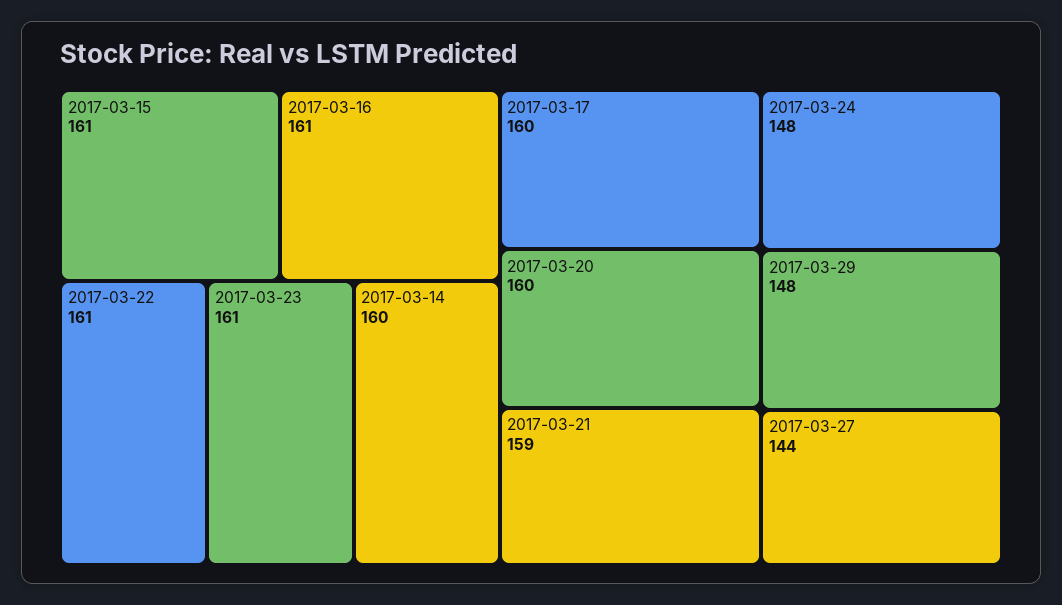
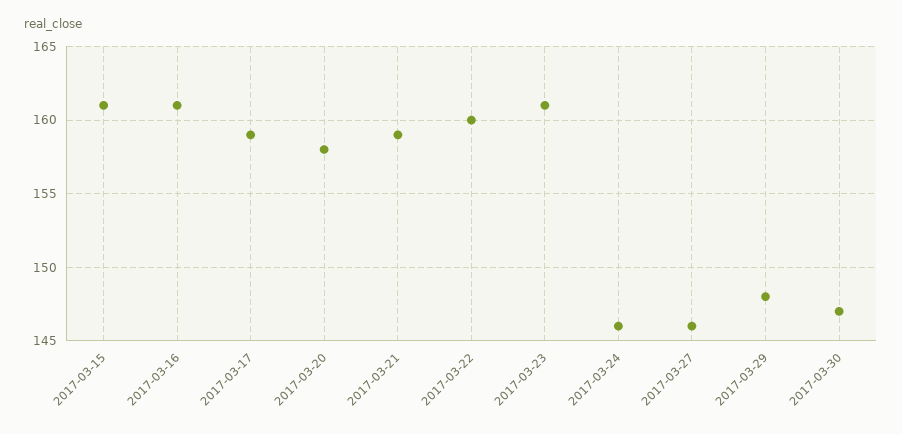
2017-03-22: 161 -> 160
2017-03-14: 160 -> none
2017-03-17: 160 -> 159
2017-03-20: 160 -> 158
2017-03-24: 148 -> 146
2017-03-27: 144 -> 146
2017-03-30: none -> 147

